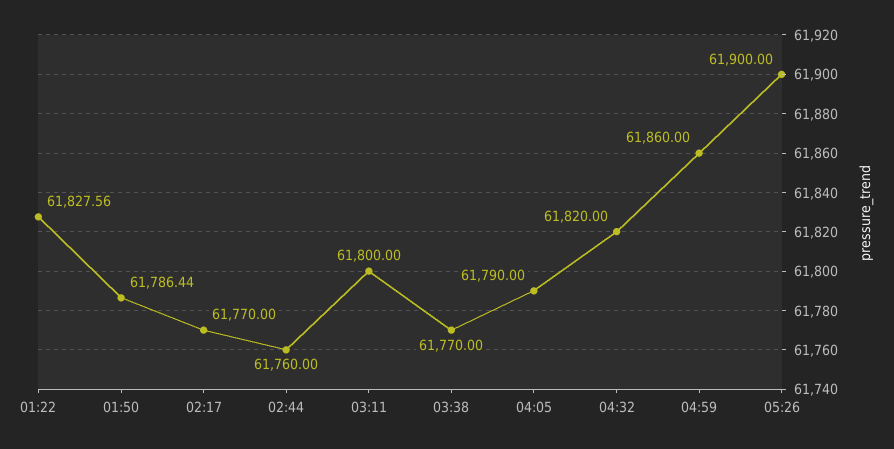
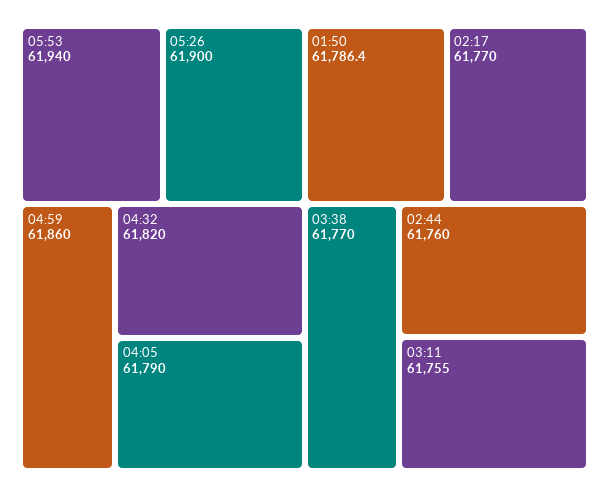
01:22: 61827.56 -> none
03:11: 61800 -> 61755
05:53: none -> 61940

